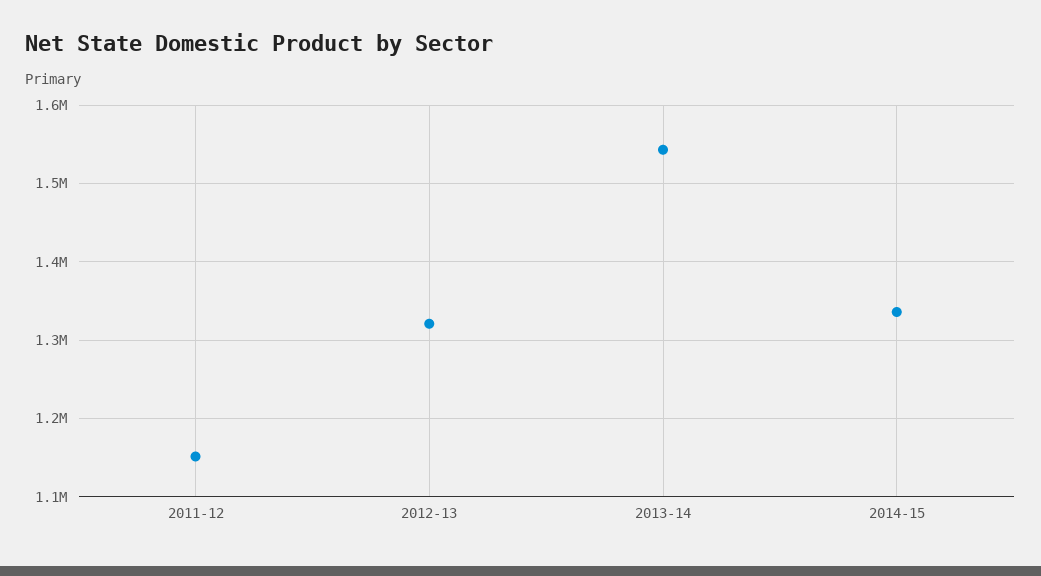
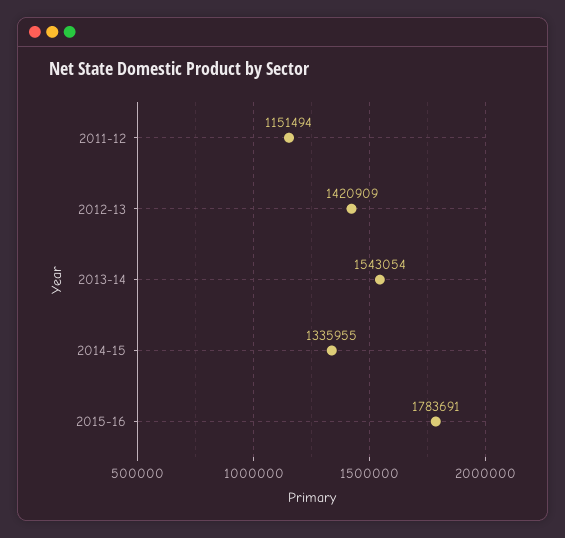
2012-13: 1320000 -> 1420909
2015-16: none -> 1783691

